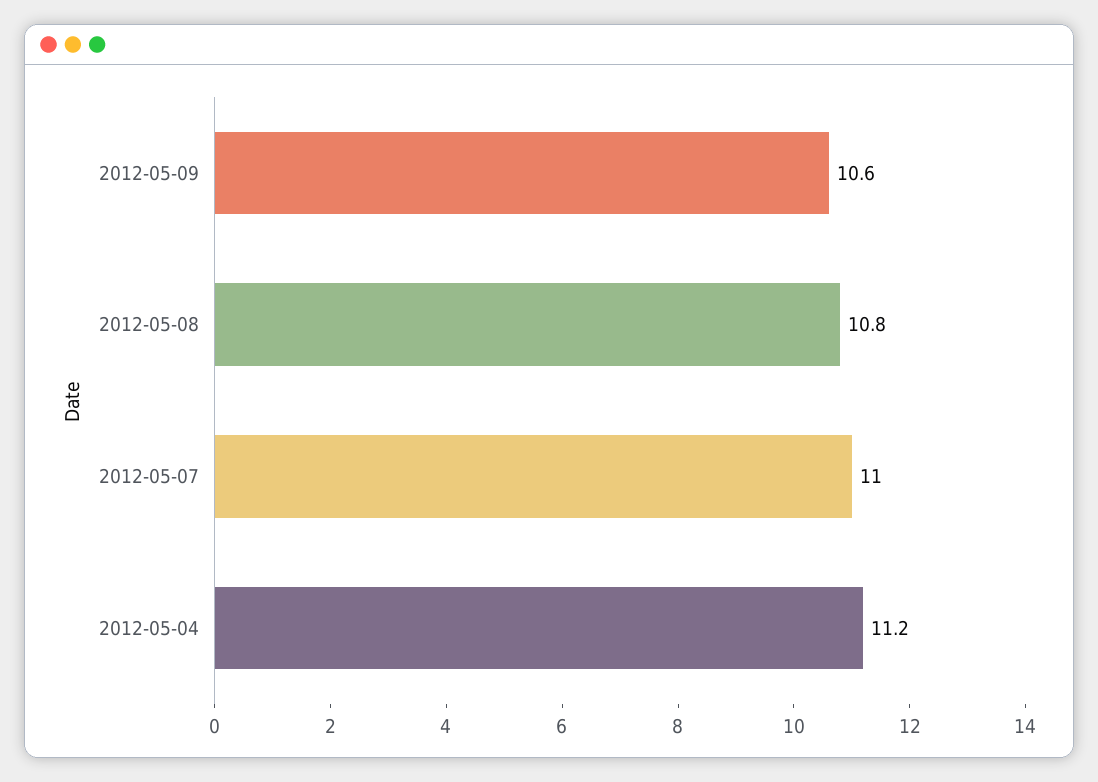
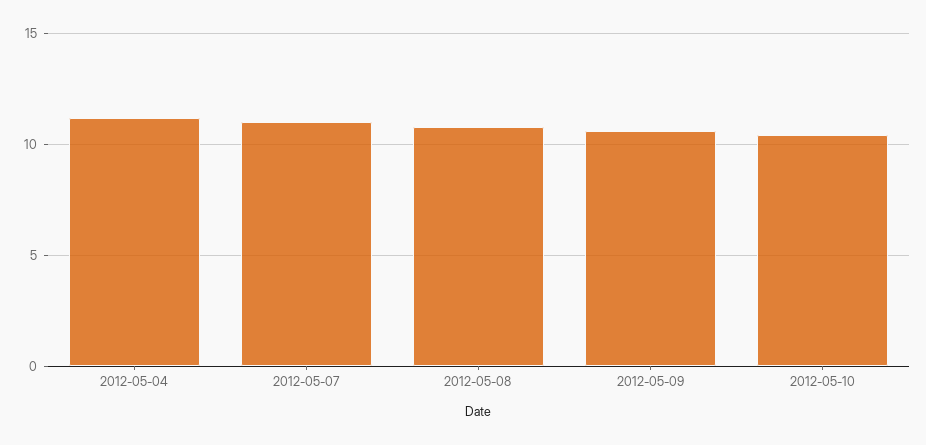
2012-05-10: none -> 10.5

